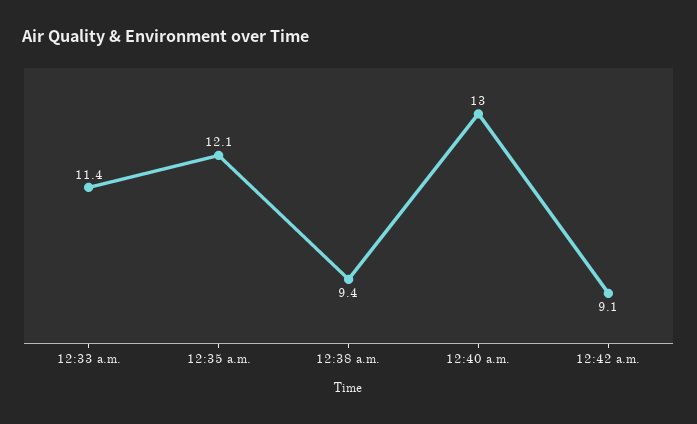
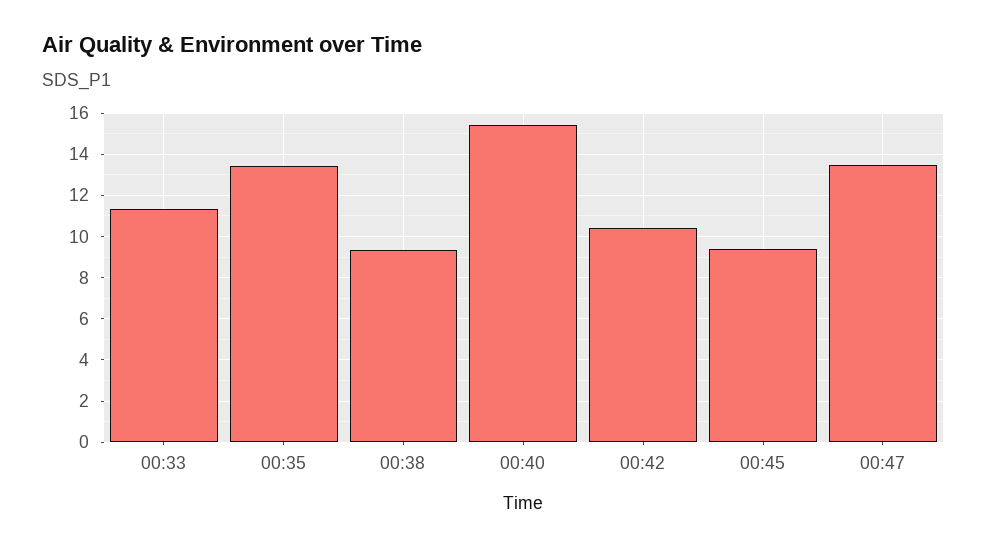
12:35 a.m.: 12.1 -> 13.5
12:40 a.m.: 13 -> 15.5
12:42 a.m.: 9.1 -> 10.5
00:45: none -> 9.5
00:47: none -> 13.5

